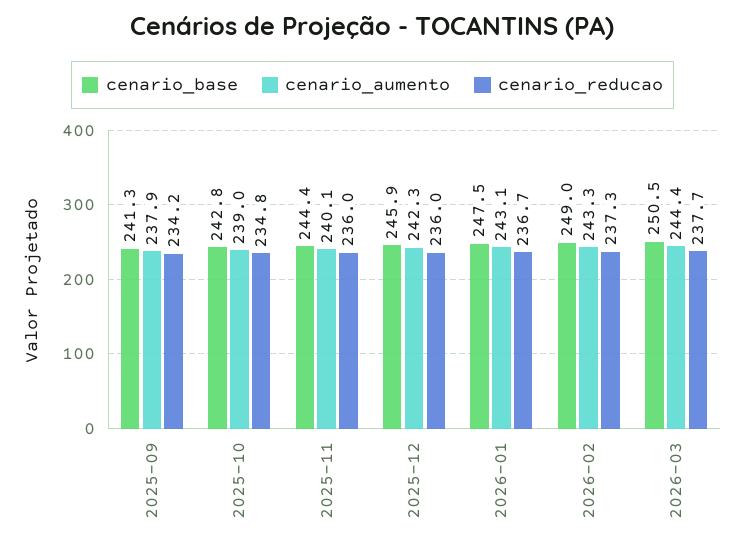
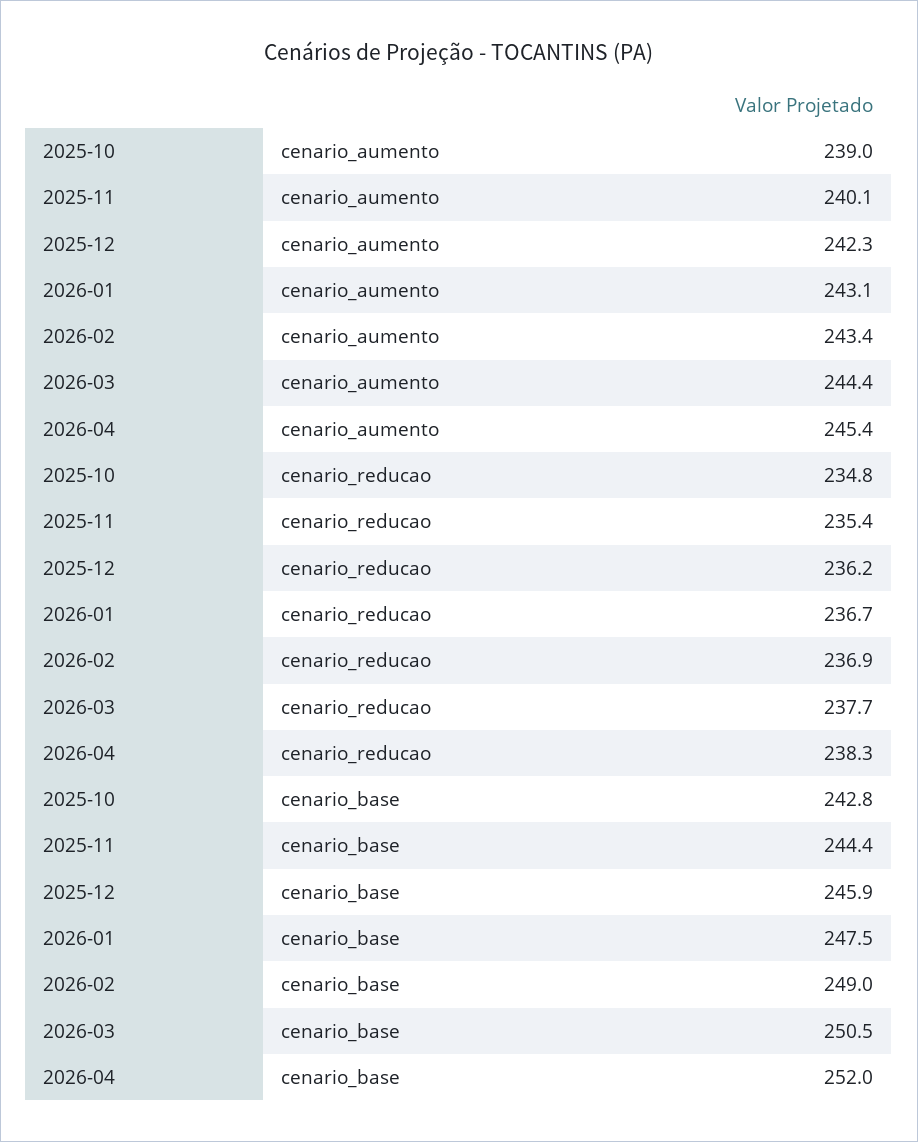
cenario_base, 2025-09: 241.3 -> none
cenario_aumento, 2025-09: 237.9 -> none
cenario_reducao, 2025-09: 234.2 -> none
cenario_reducao, 2025-11: 236 -> 235.4
cenario_reducao, 2025-12: 236 -> 236.2
cenario_aumento, 2026-02: 243.3 -> 243.4
cenario_reducao, 2026-02: 237.3 -> 236.9
cenario_aumento, 2026-04: none -> 245.4
cenario_reducao, 2026-04: none -> 238.3
cenario_base, 2026-04: none -> 252

